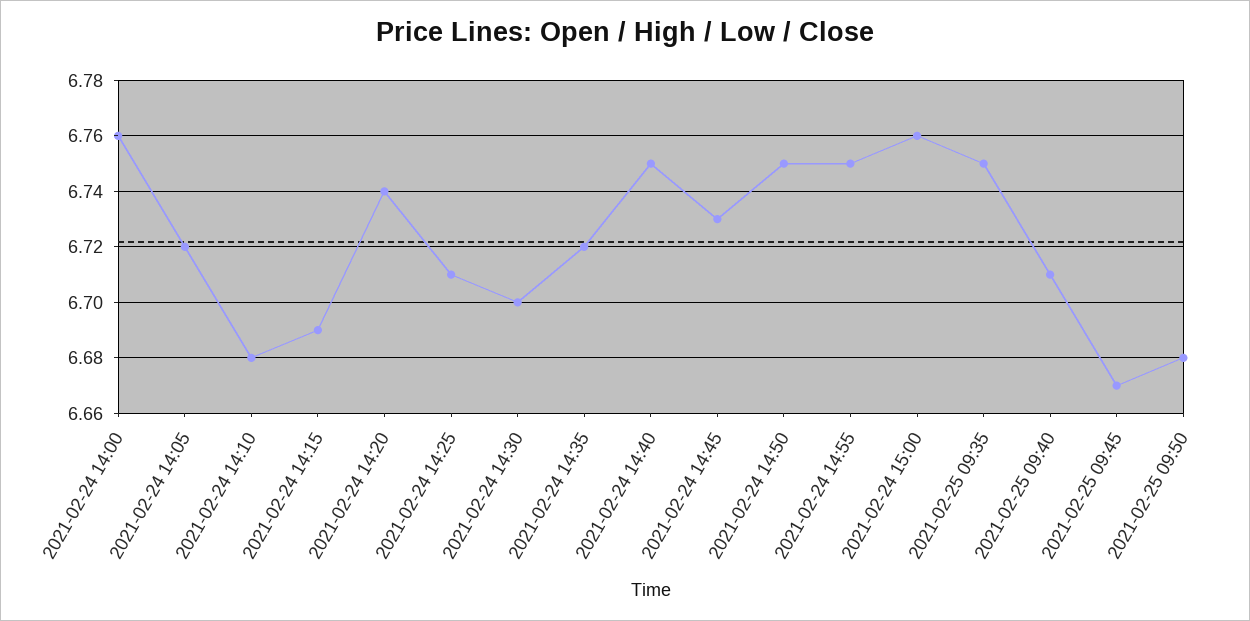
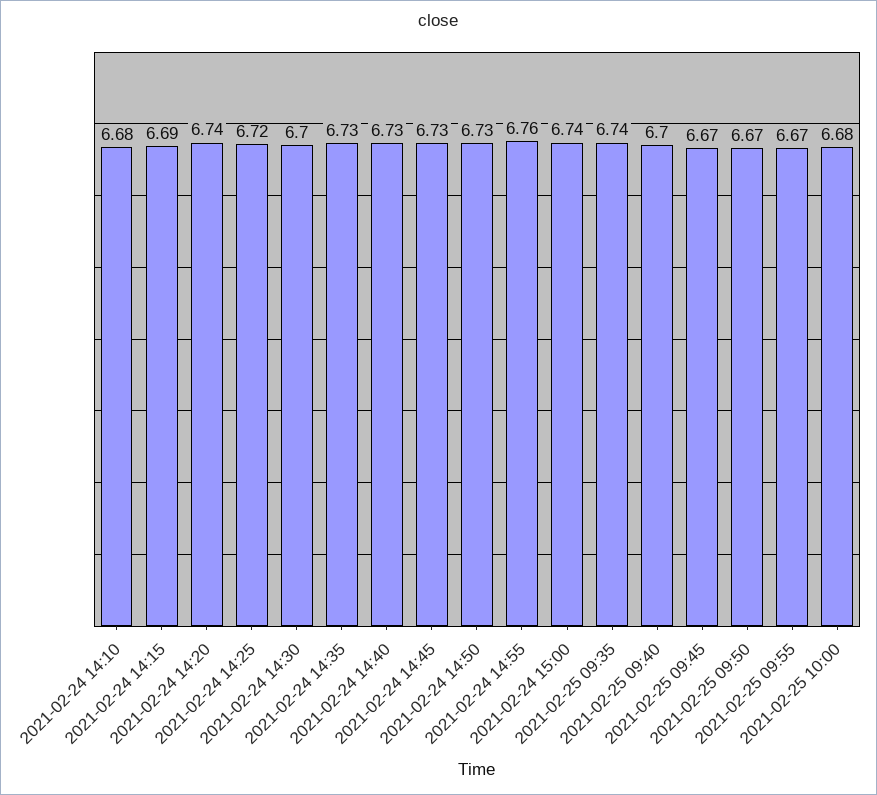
2021-02-24 14:00: 6.76 -> none
2021-02-24 14:05: 6.72 -> none
2021-02-24 14:25: 6.71 -> 6.72
2021-02-24 14:35: 6.72 -> 6.73
2021-02-24 14:40: 6.75 -> 6.73
2021-02-24 14:50: 6.75 -> 6.73
2021-02-24 14:55: 6.75 -> 6.76
2021-02-24 15:00: 6.76 -> 6.74
2021-02-25 09:35: 6.75 -> 6.74
2021-02-25 09:40: 6.71 -> 6.7
2021-02-25 09:50: 6.68 -> 6.67
2021-02-25 09:55: none -> 6.67
2021-02-25 10:00: none -> 6.68

